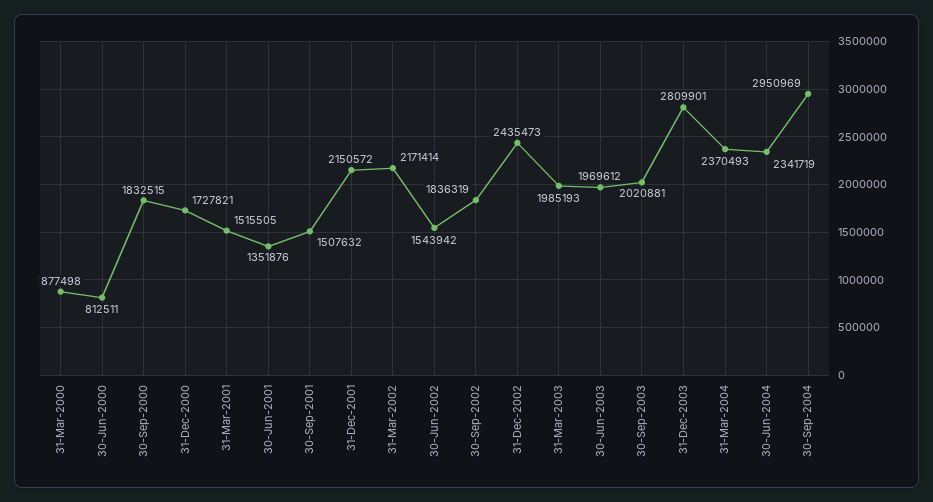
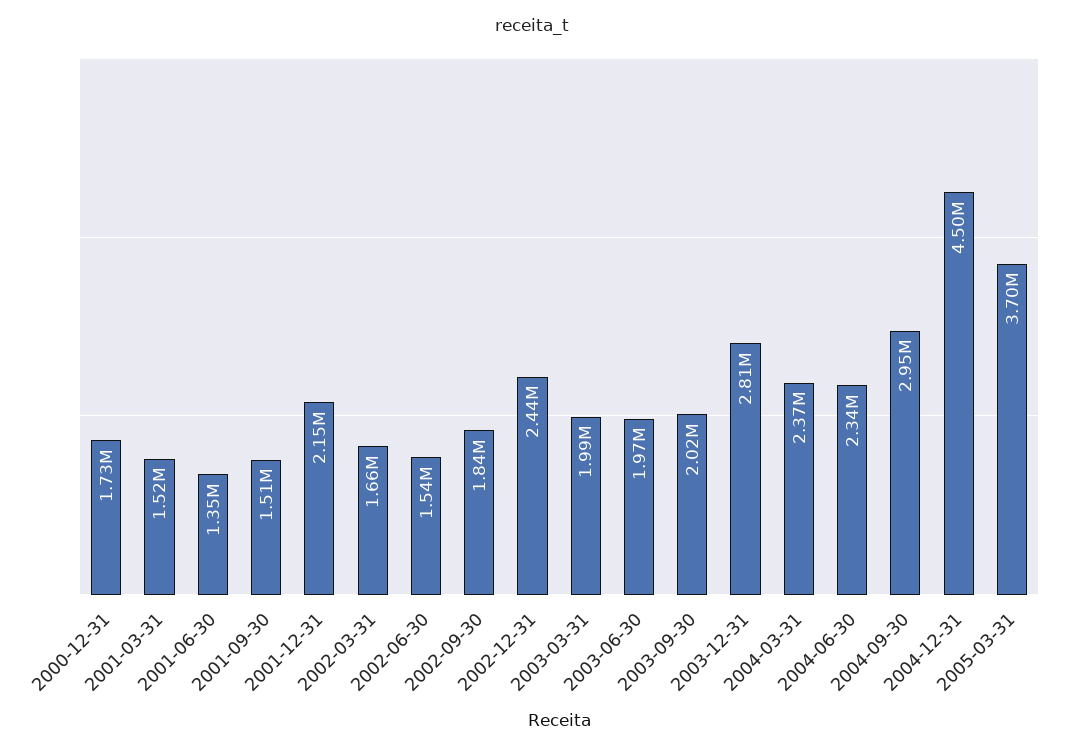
31-Mar-2000: 877498 -> none
30-Jun-2000: 812511 -> none
30-Sep-2000: 1832515 -> none
31-Mar-2002: 2171414 -> 1660000
2004-12-31: none -> 4500000
2005-03-31: none -> 3700000

